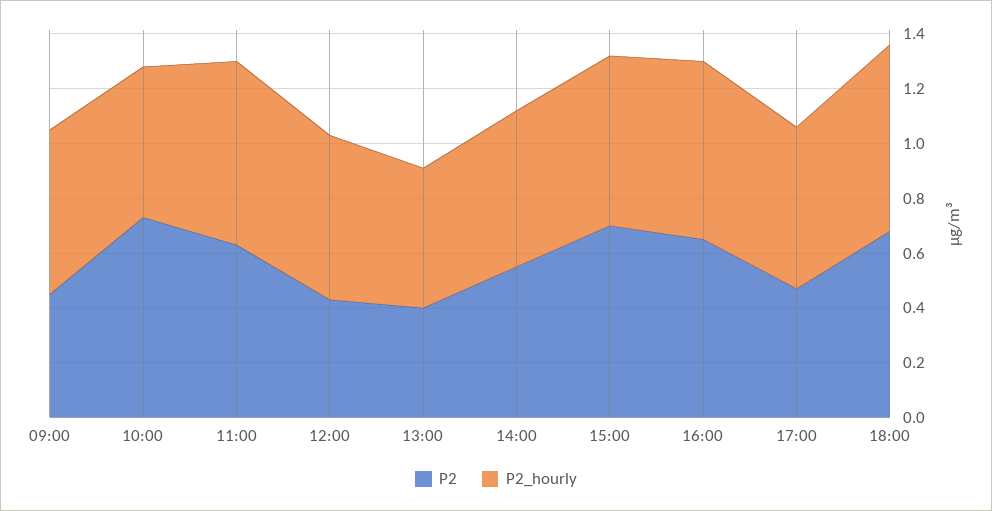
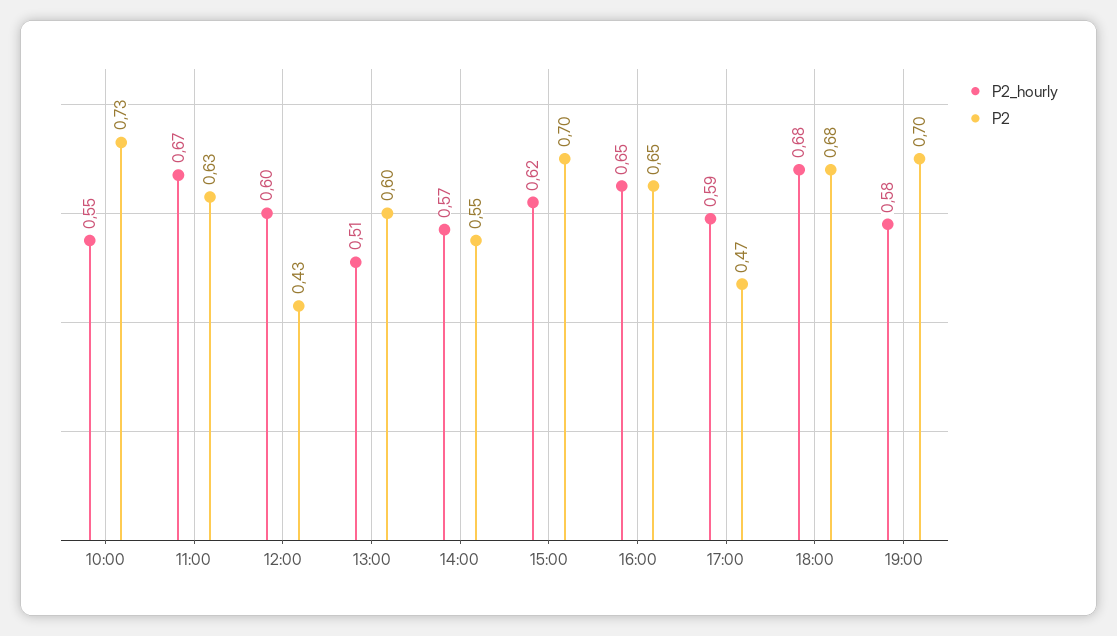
P2, 09:00: 0.45 -> none
P2_hourly, 09:00: 0.6 -> none
P2, 13:00: 0.4 -> 0.6
P2_hourly, 19:00: none -> 0.58
P2, 19:00: none -> 0.7

